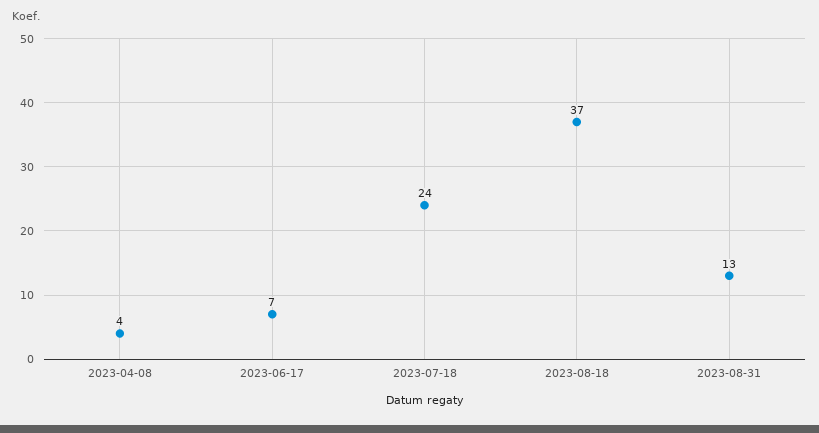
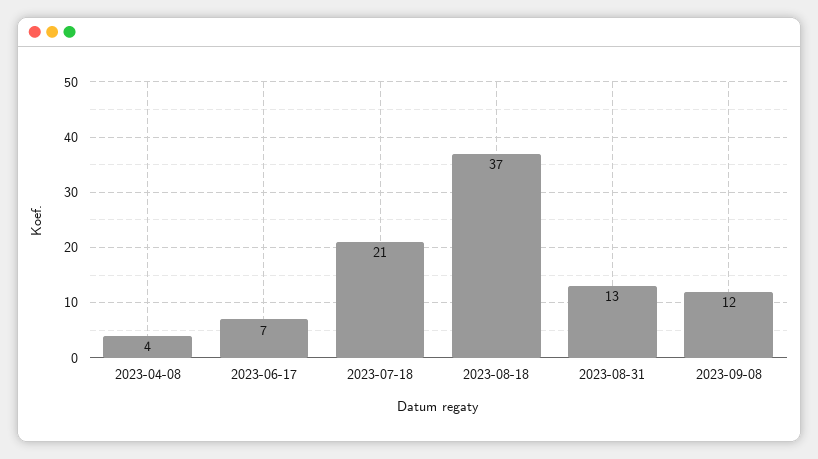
2023-07-18: 24 -> 21
2023-09-08: none -> 12

